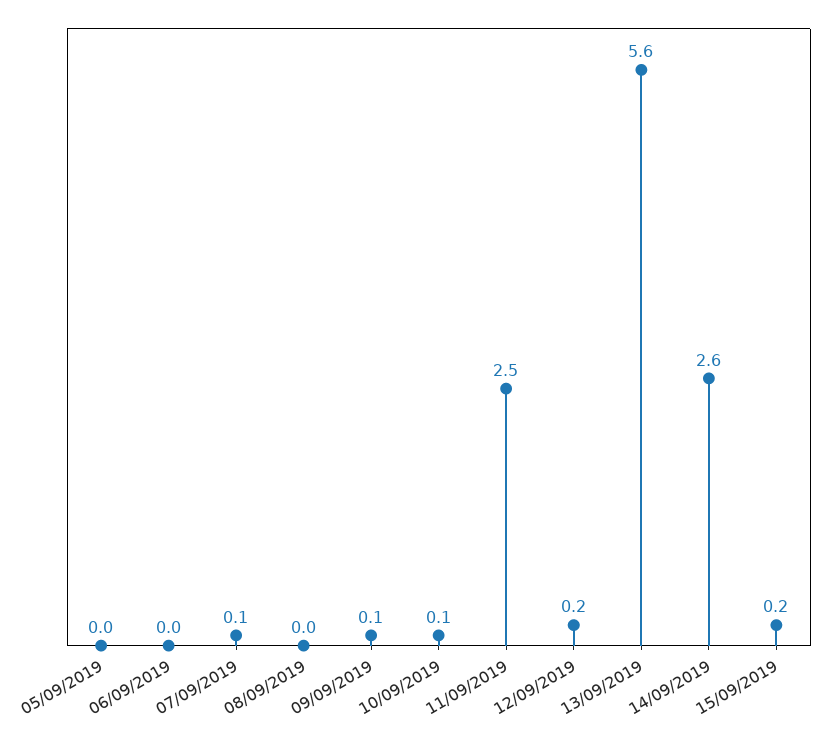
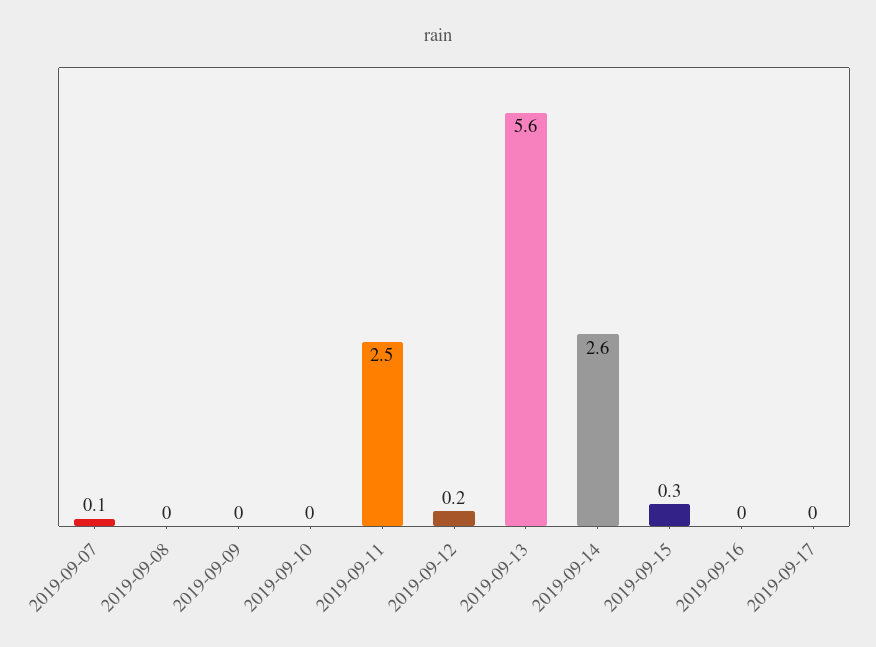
05/09/2019: 0 -> none
06/09/2019: 0 -> none
09/09/2019: 0.1 -> 0
10/09/2019: 0.1 -> 0
15/09/2019: 0.2 -> 0.3
2019-09-16: none -> 0
2019-09-17: none -> 0

